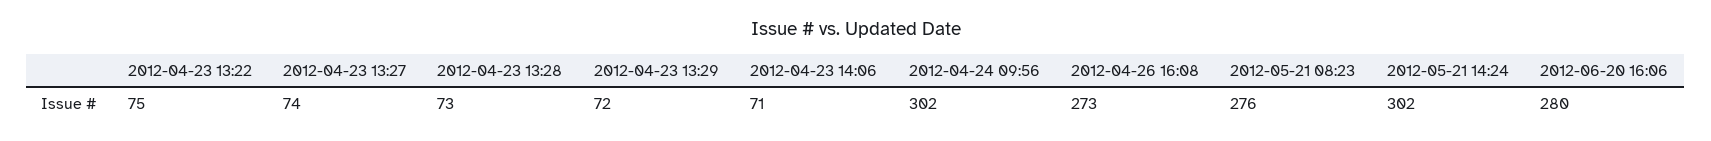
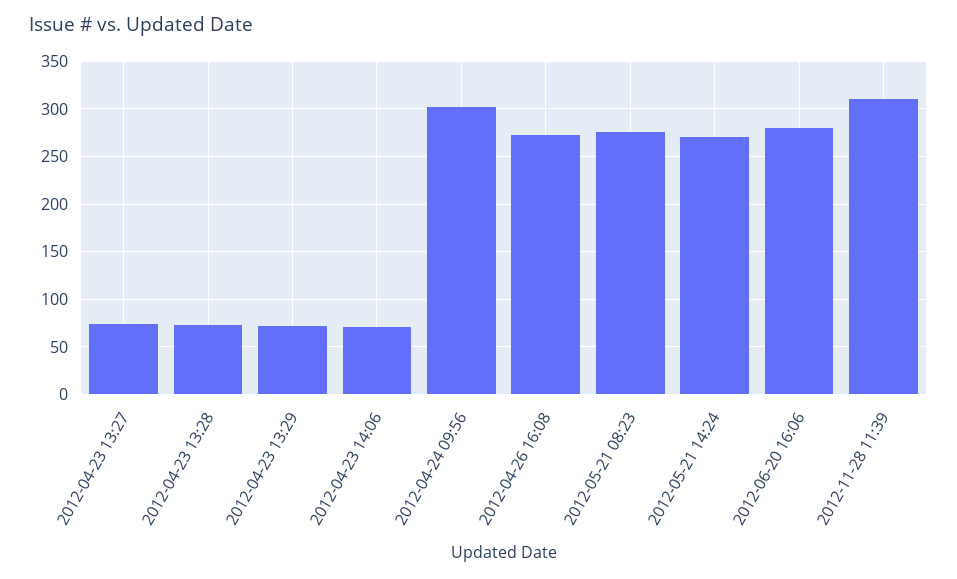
2012-04-23 13:22: 75 -> none
2012-05-21 14:24: 302 -> 270
2012-11-28 11:39: none -> 310

